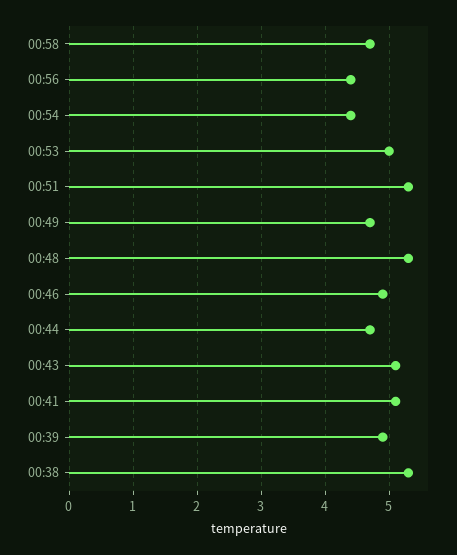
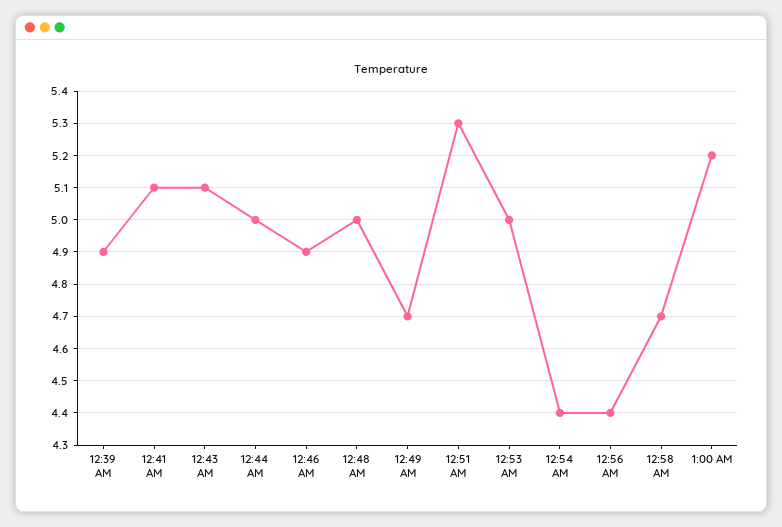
00:48: 5.3 -> 5
00:44: 4.7 -> 5
00:38: 5.3 -> none
1:00 AM: none -> 5.2

